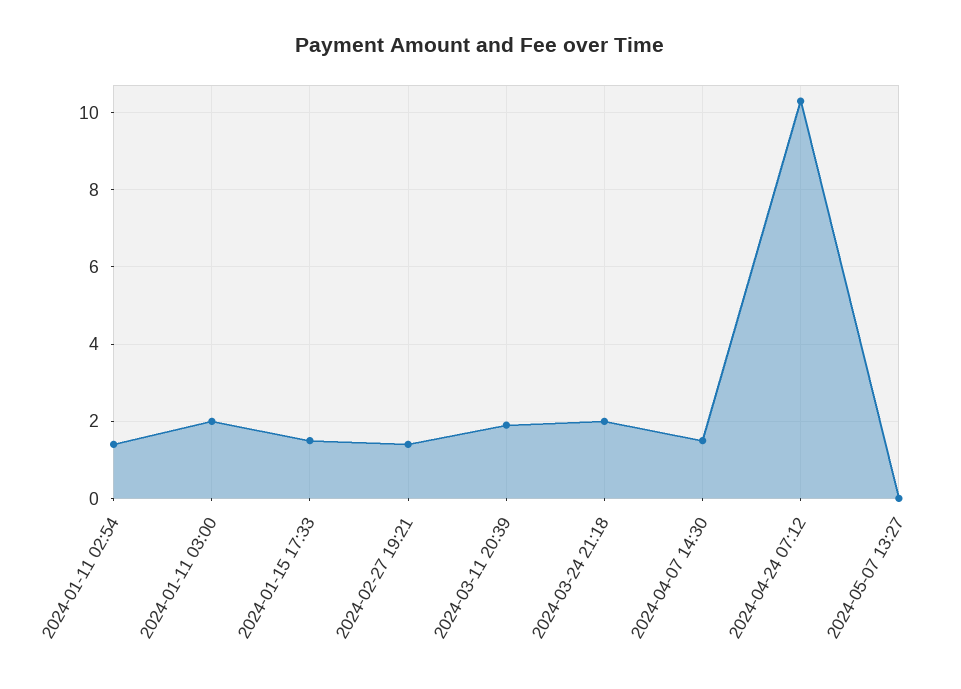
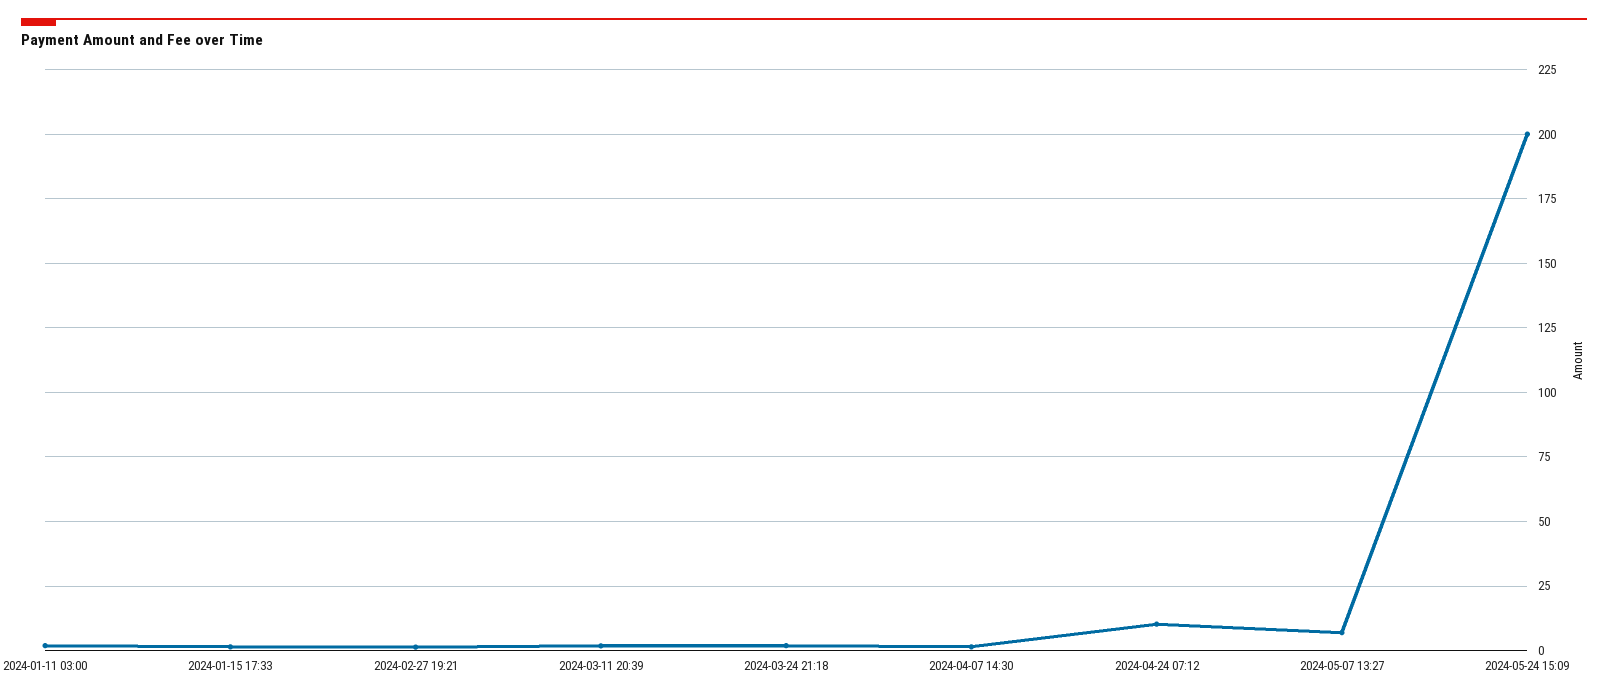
2024-01-11 02:54: 1.5 -> none
2024-05-07 13:27: 0 -> 7.5
2024-05-24 15:09: none -> 200

